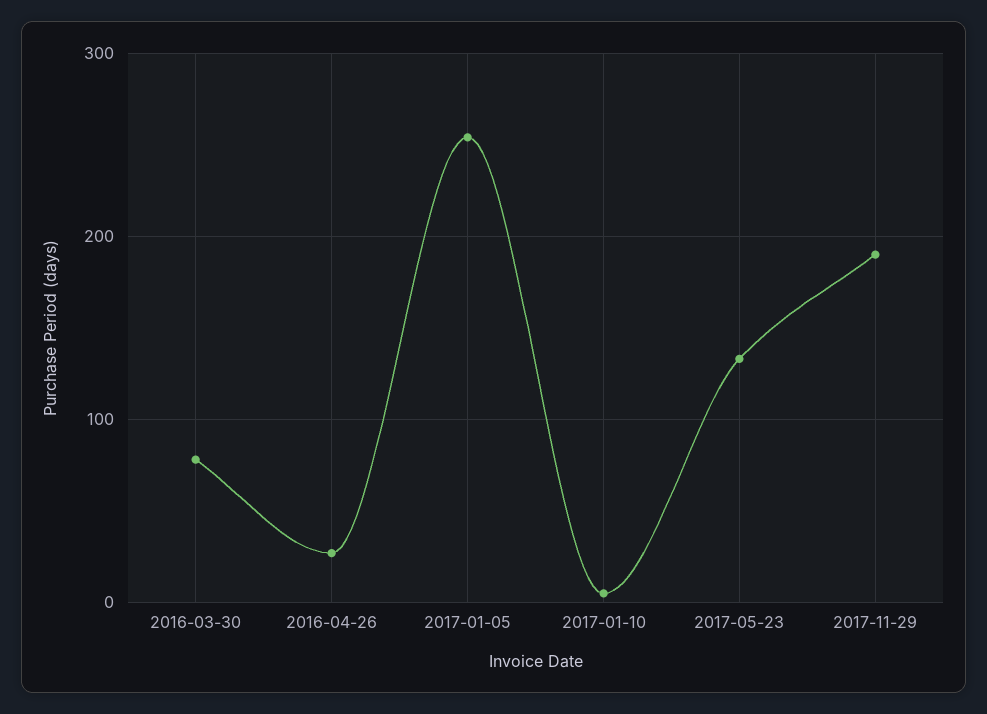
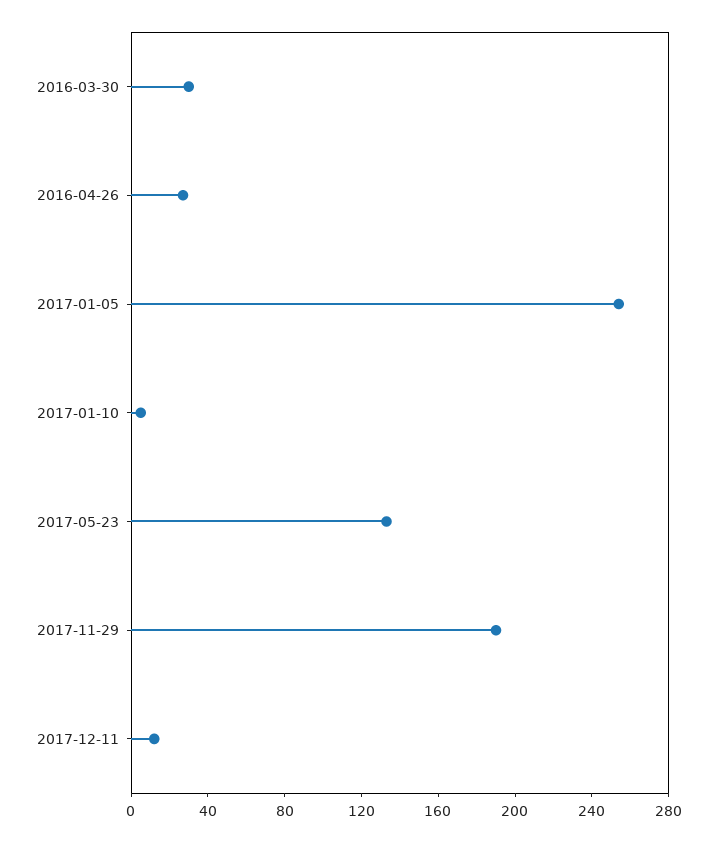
2016-03-30: 80 -> 30
2017-12-11: none -> 10

